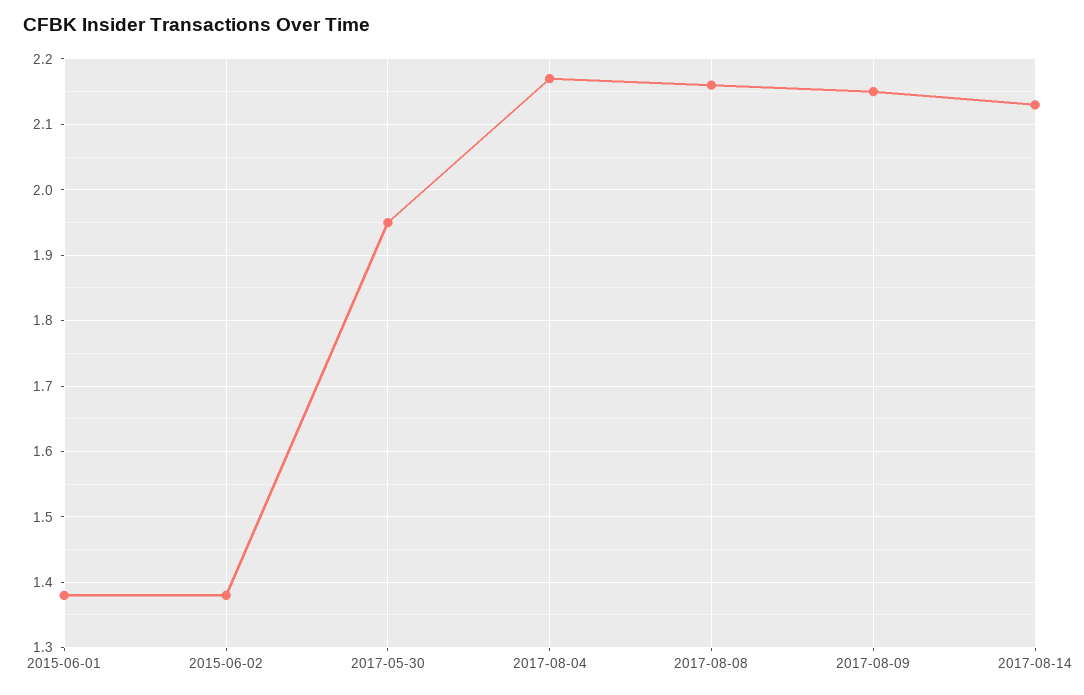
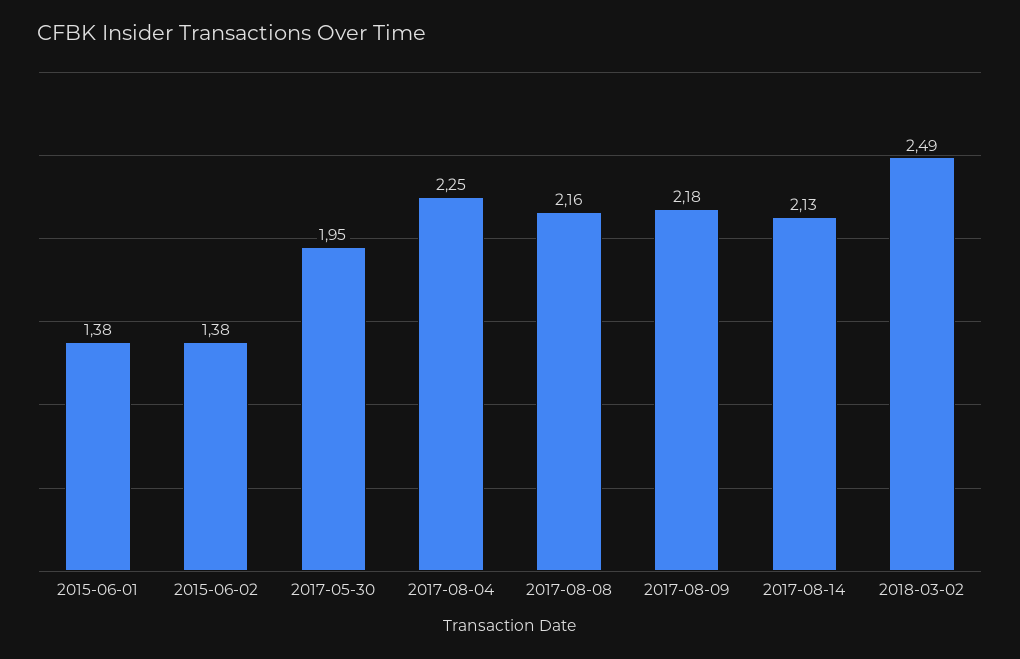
2017-08-04: 2.17 -> 2.25
2017-08-09: 2.15 -> 2.18
2018-03-02: none -> 2.49

